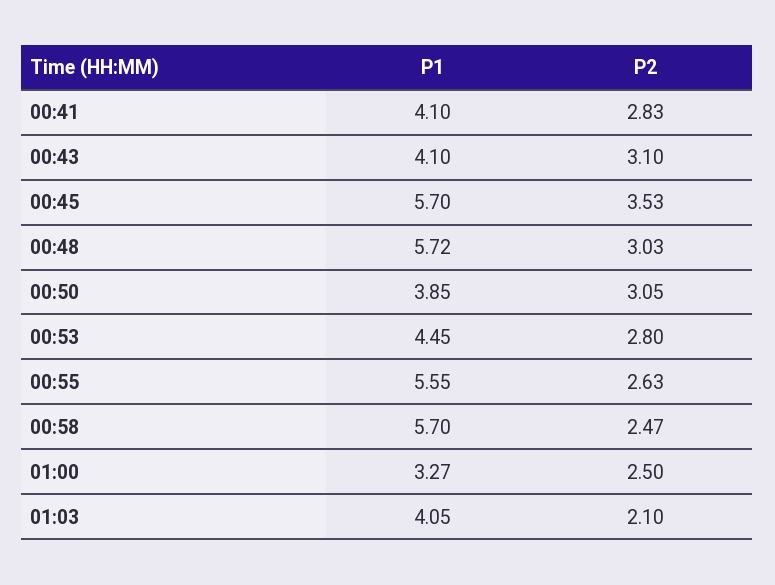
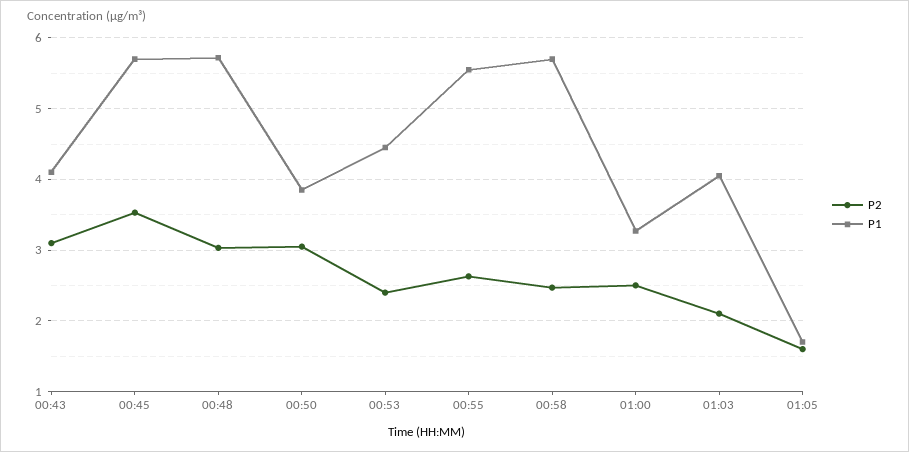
P1, 00:41: 4.1 -> none
P2, 00:41: 2.83 -> none
P2, 00:53: 2.8 -> 2.4
P2, 01:05: none -> 1.6
P1, 01:05: none -> 1.7

